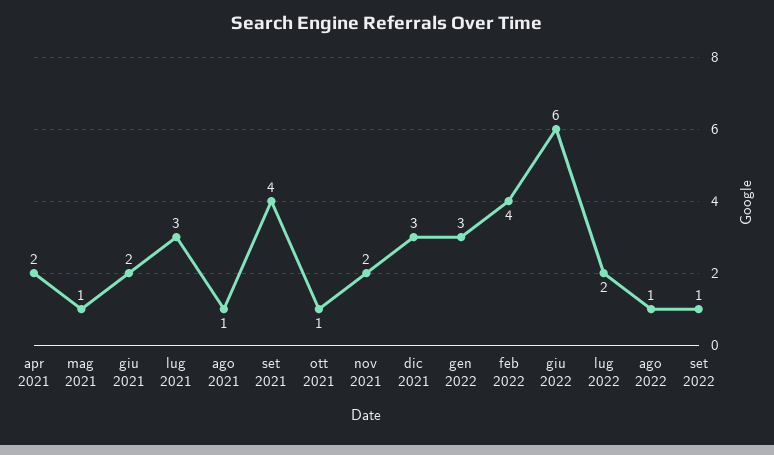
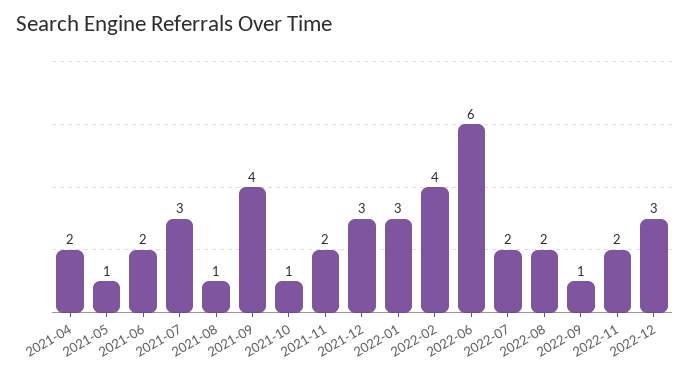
ago 2022: 1 -> 2
2022-11: none -> 2
2022-12: none -> 3

